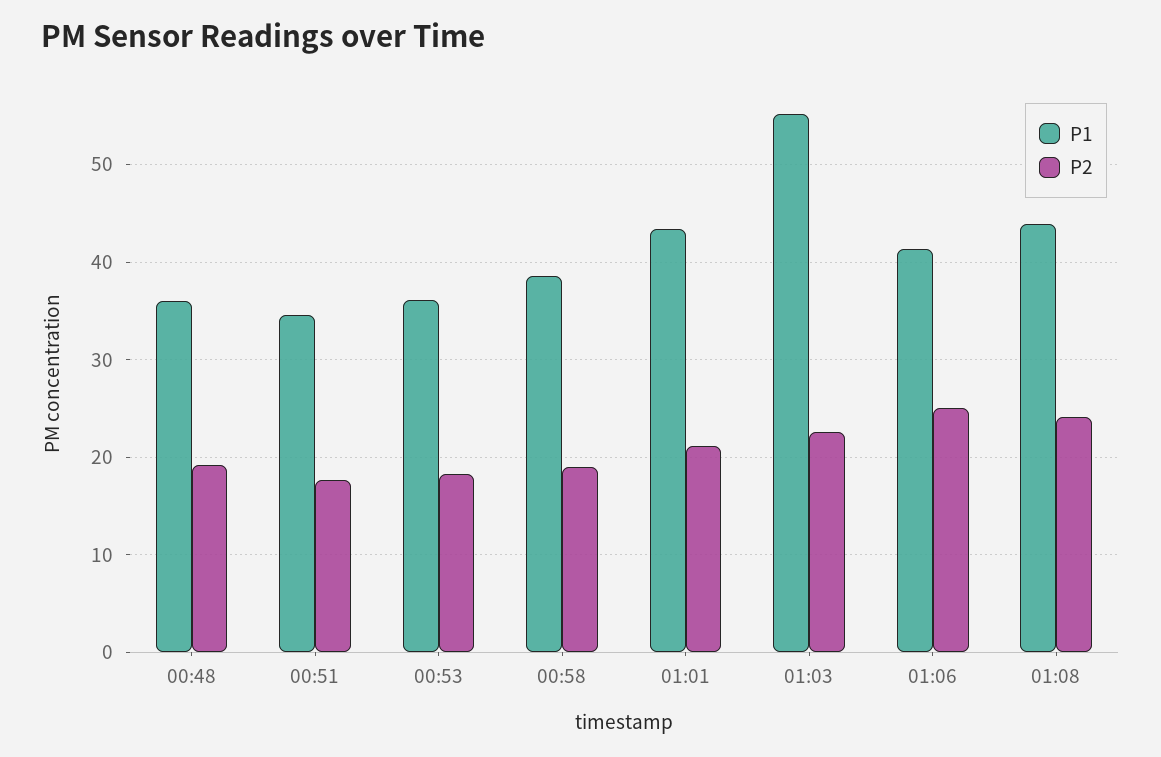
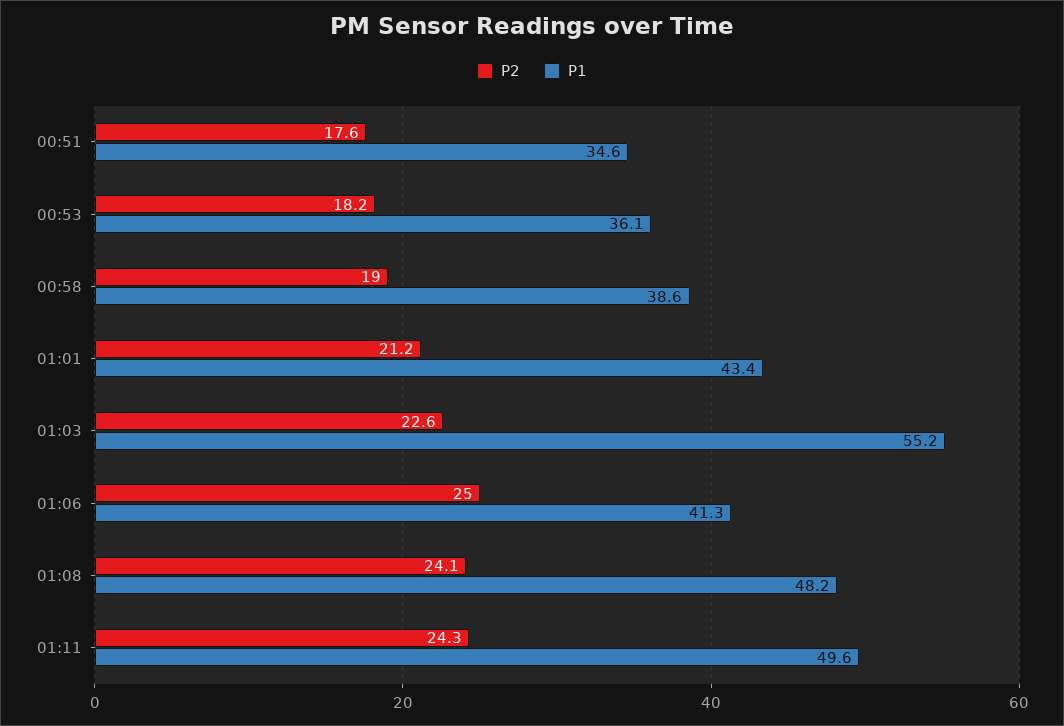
P1, 00:48: 36 -> none
P2, 00:48: 19 -> none
P1, 01:08: 44 -> 48.2
P2, 01:11: none -> 24.3
P1, 01:11: none -> 49.6

